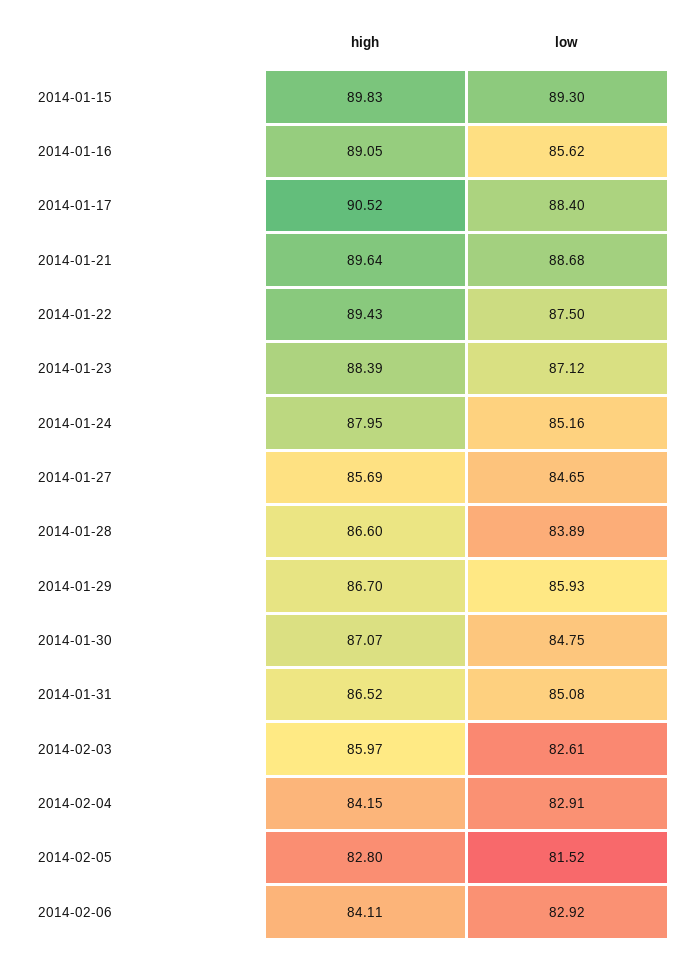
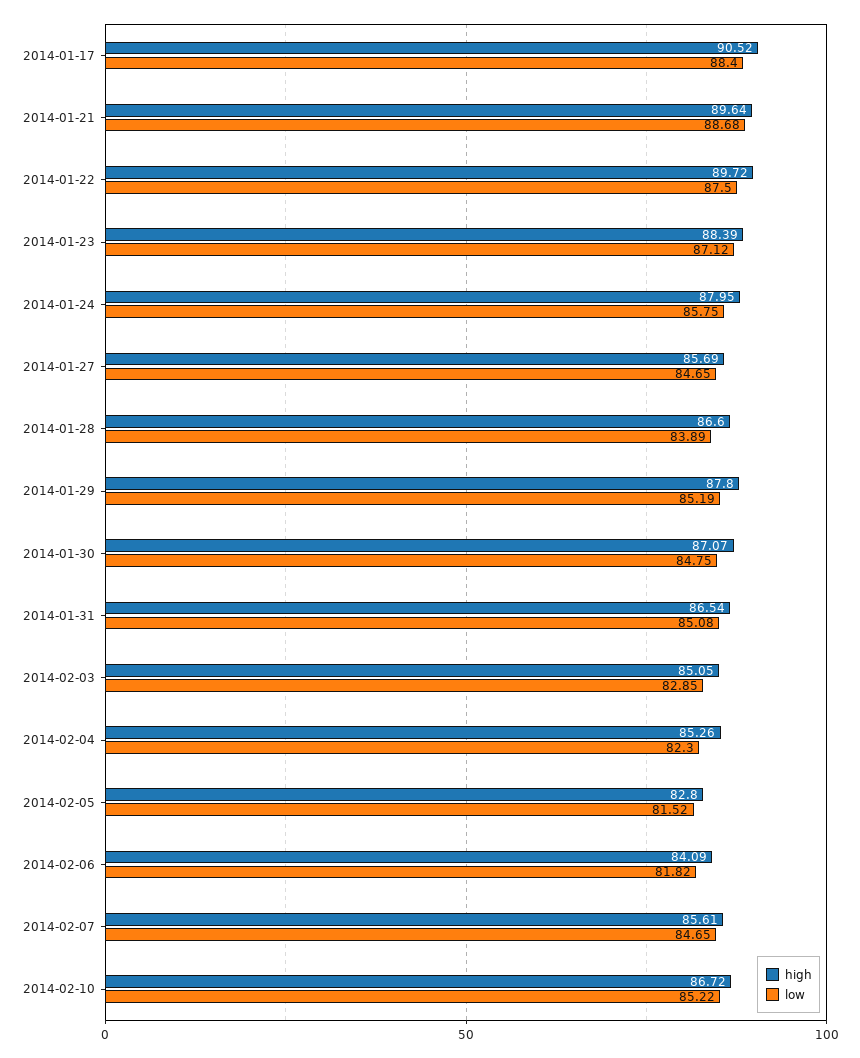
high, 2014-01-15: 89.83 -> none
low, 2014-01-15: 89.3 -> none
high, 2014-01-16: 89.05 -> none
low, 2014-01-16: 85.62 -> none
high, 2014-01-22: 89.43 -> 89.72
low, 2014-01-24: 85.16 -> 85.75
high, 2014-01-29: 86.7 -> 87.8
low, 2014-01-29: 85.93 -> 85.19
high, 2014-01-31: 86.52 -> 86.54
high, 2014-02-03: 85.97 -> 85.05
low, 2014-02-03: 82.61 -> 82.85
high, 2014-02-04: 84.15 -> 85.26
low, 2014-02-04: 82.91 -> 82.3
high, 2014-02-06: 84.11 -> 84.09
low, 2014-02-06: 82.92 -> 81.82
high, 2014-02-07: none -> 85.61
low, 2014-02-07: none -> 84.65
high, 2014-02-10: none -> 86.72
low, 2014-02-10: none -> 85.22

